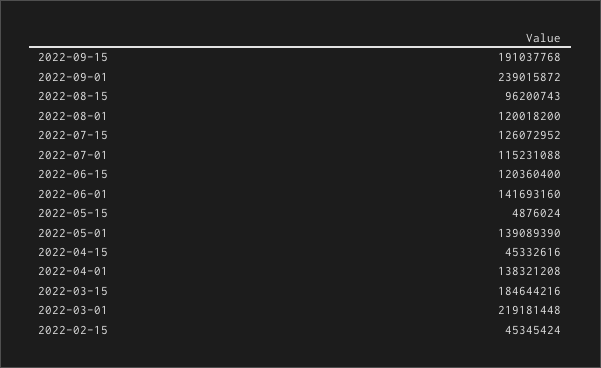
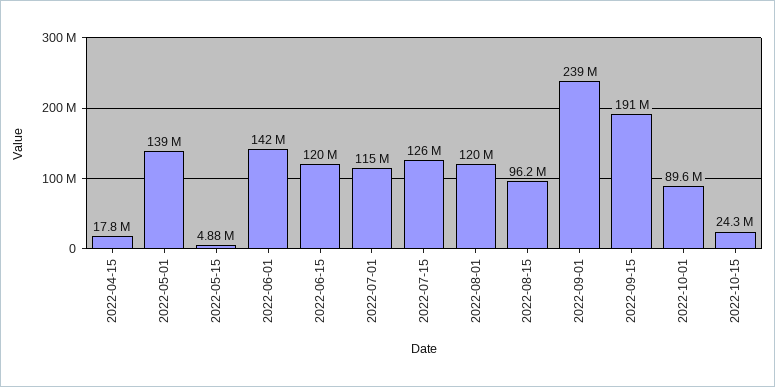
2022-04-15: 45332616 -> 17800000
2022-04-01: 138321208 -> none
2022-03-15: 184644216 -> none
2022-03-01: 219181448 -> none
2022-02-15: 45345424 -> none
2022-10-01: none -> 89600000
2022-10-15: none -> 24300000

